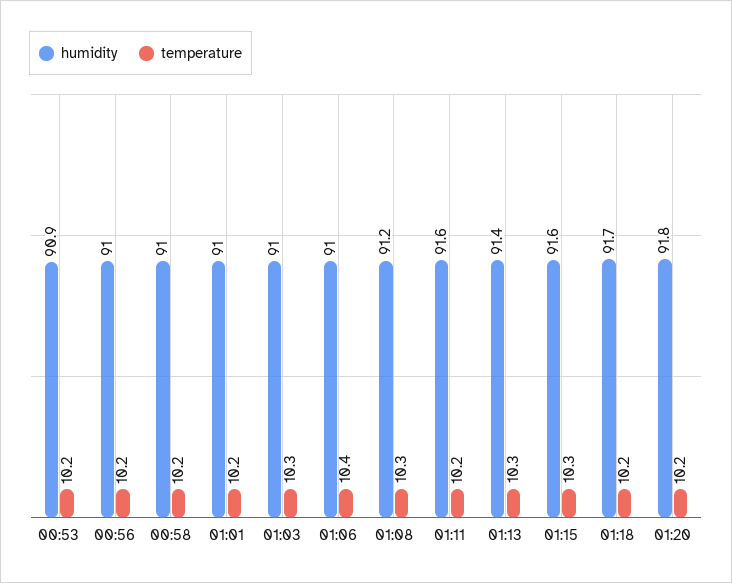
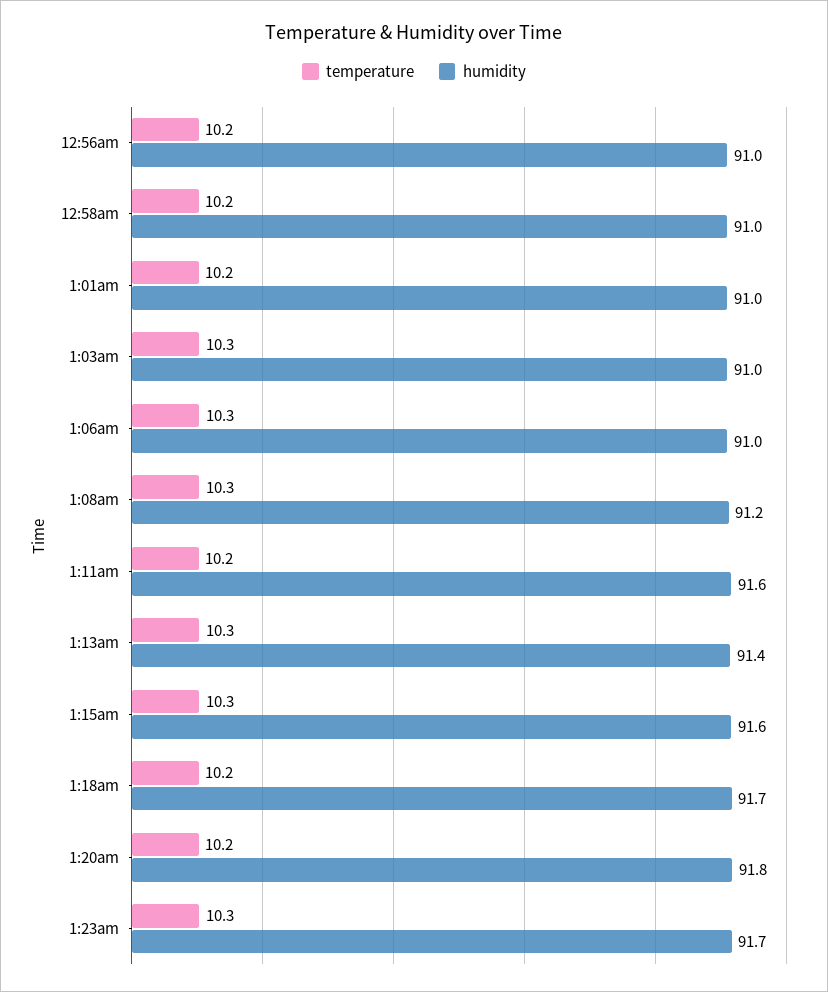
humidity, 00:53: 90.9 -> none
temperature, 00:53: 10.2 -> none
temperature, 01:06: 10.4 -> 10.3
temperature, 1:23am: none -> 10.3
humidity, 1:23am: none -> 91.7

